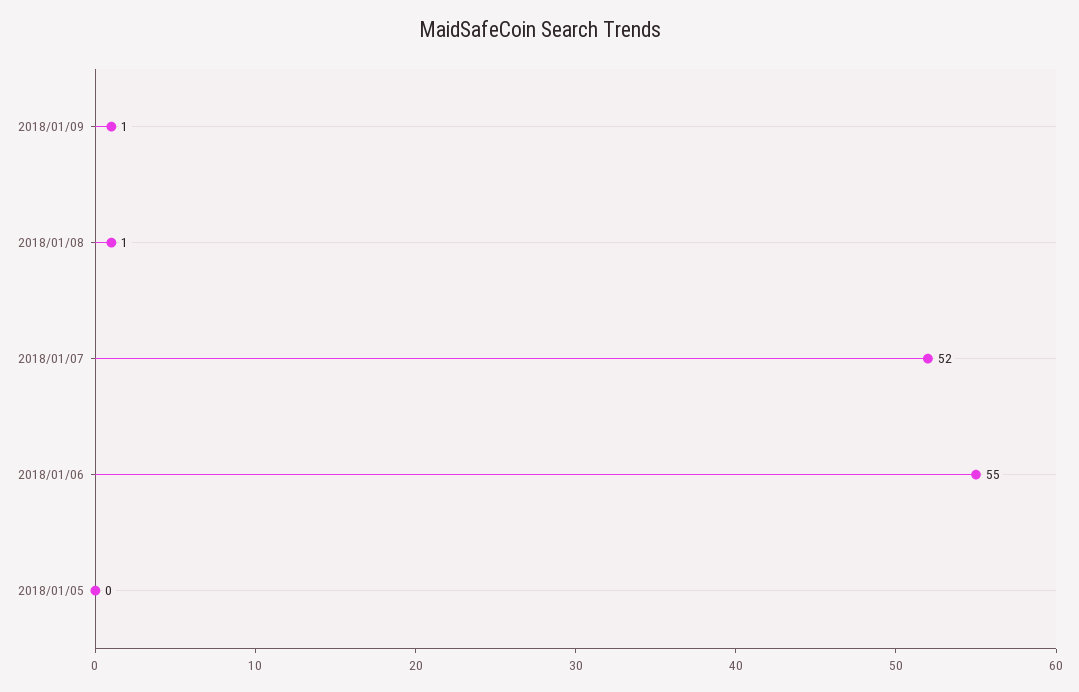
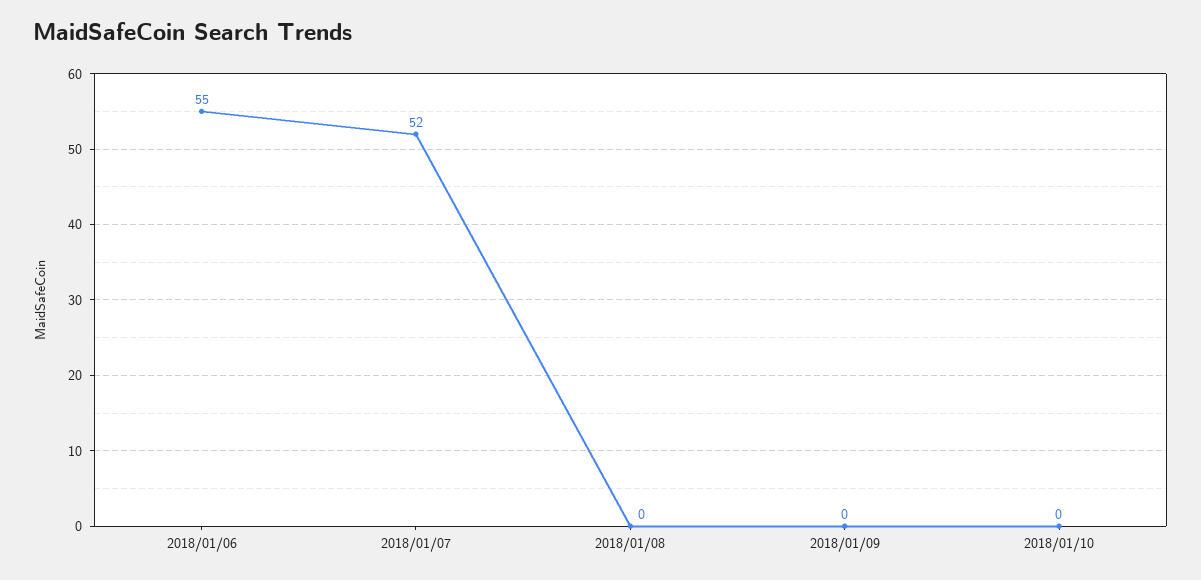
2018/01/09: 1 -> 0
2018/01/08: 1 -> 0
2018/01/05: 0 -> none
2018/01/10: none -> 0

